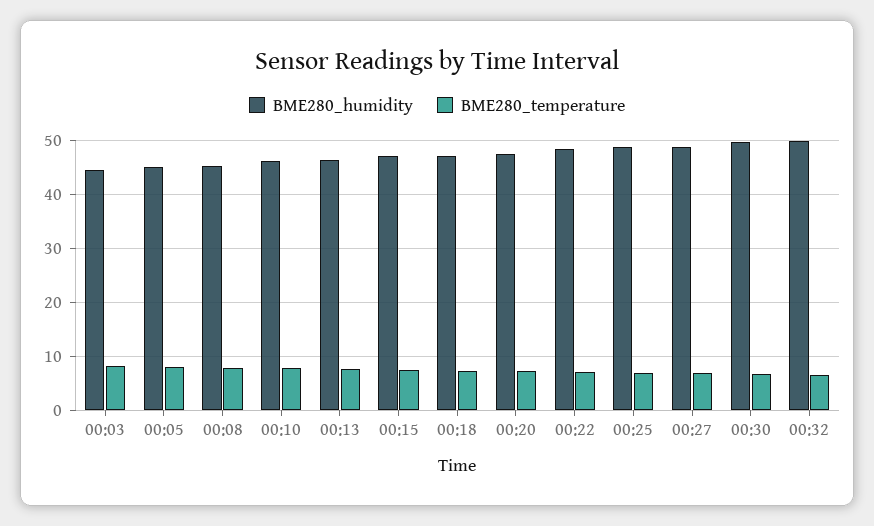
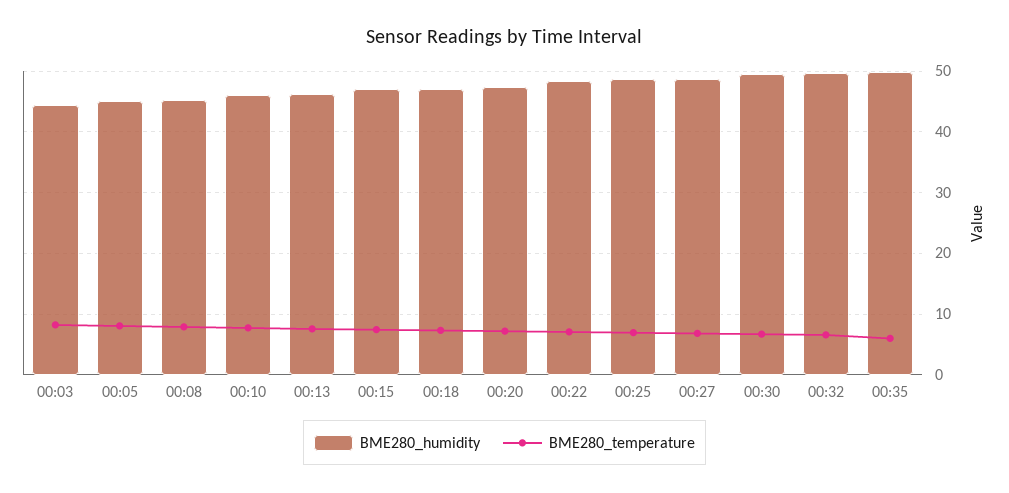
BME280_humidity, 00:35: none -> 50
BME280_temperature, 00:35: none -> 6

